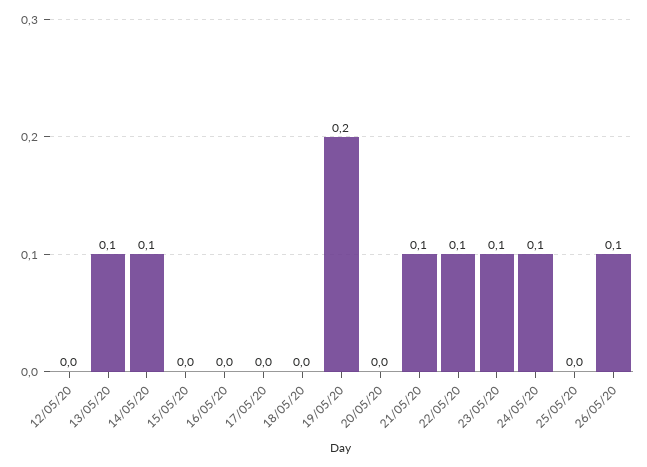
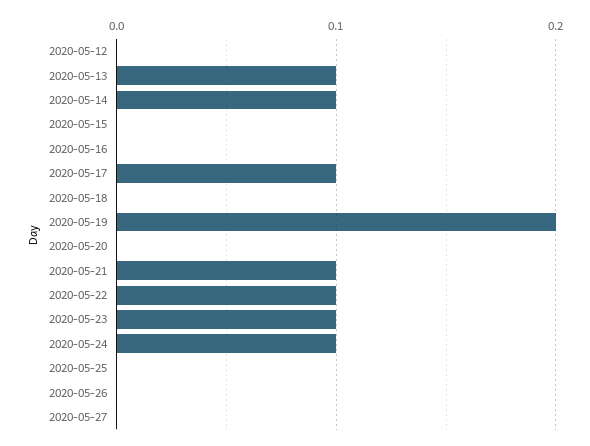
17/05/20: 0 -> 0.1
26/05/20: 0.1 -> 0
2020-05-27: none -> 0

